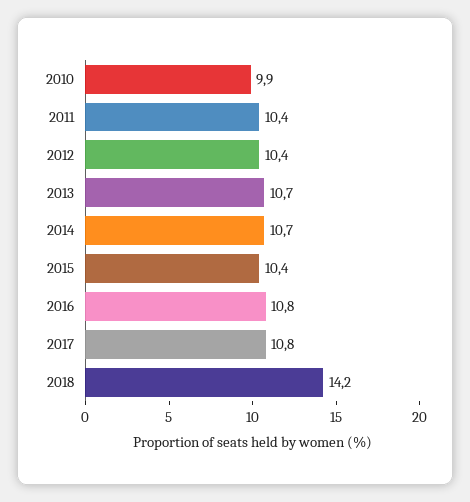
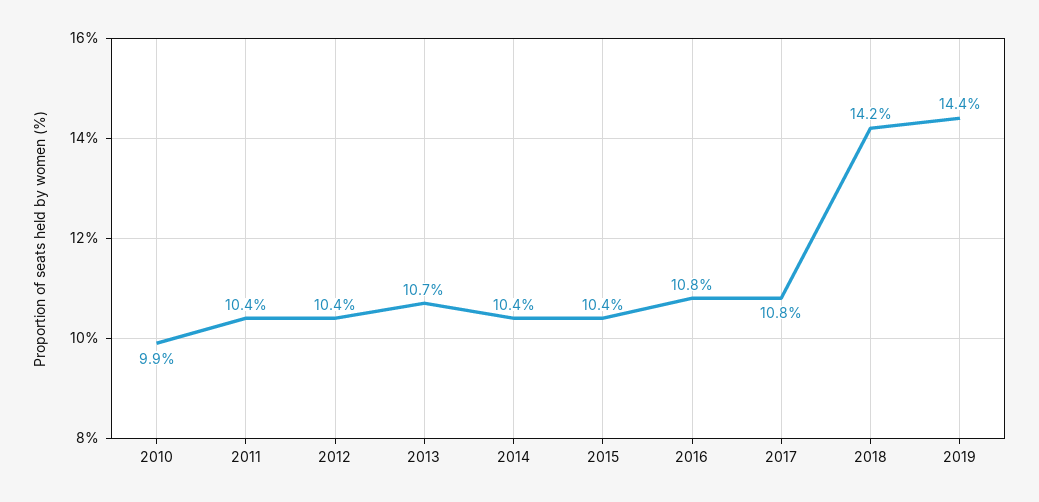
2014: 10.7 -> 10.4
2019: none -> 14.4

